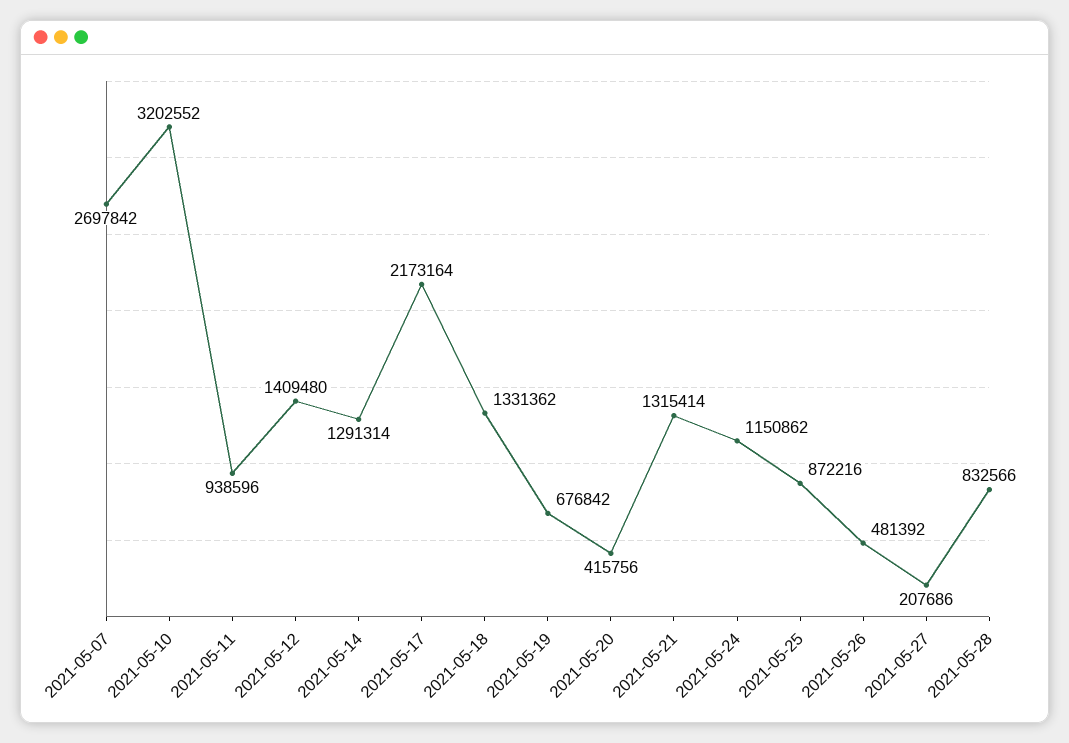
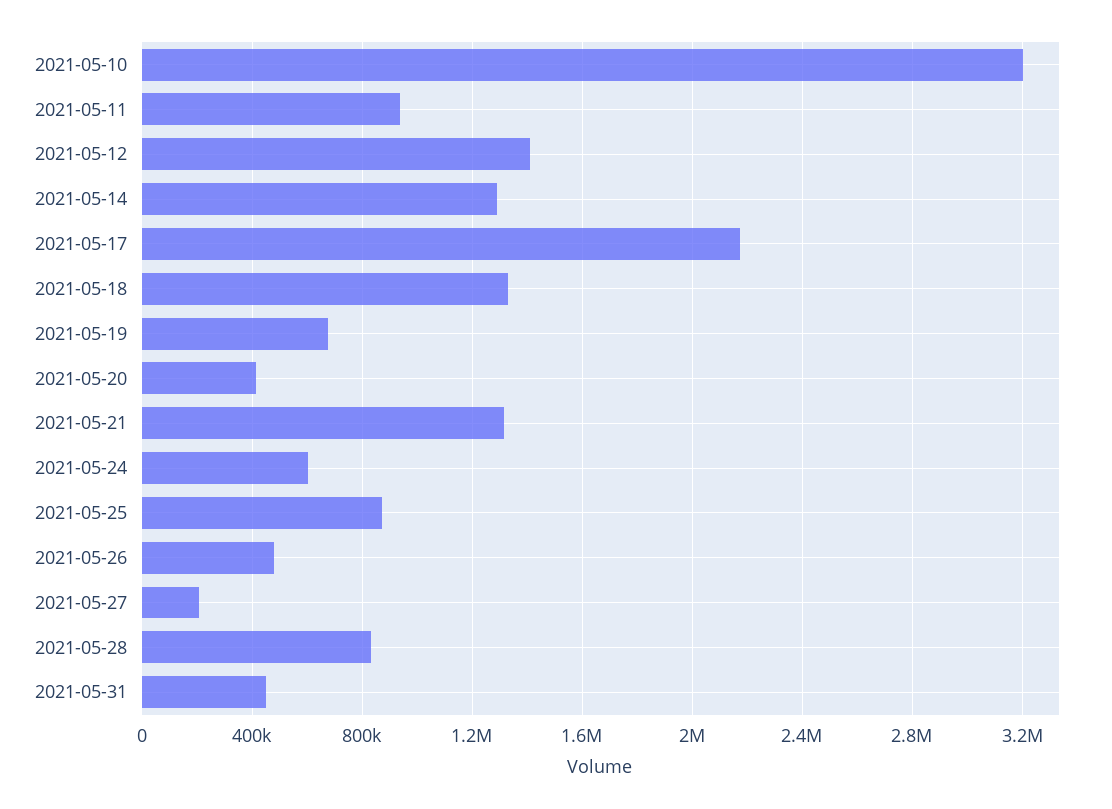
2021-05-07: 2697842 -> none
2021-05-24: 1150862 -> 600000
2021-05-31: none -> 450000

